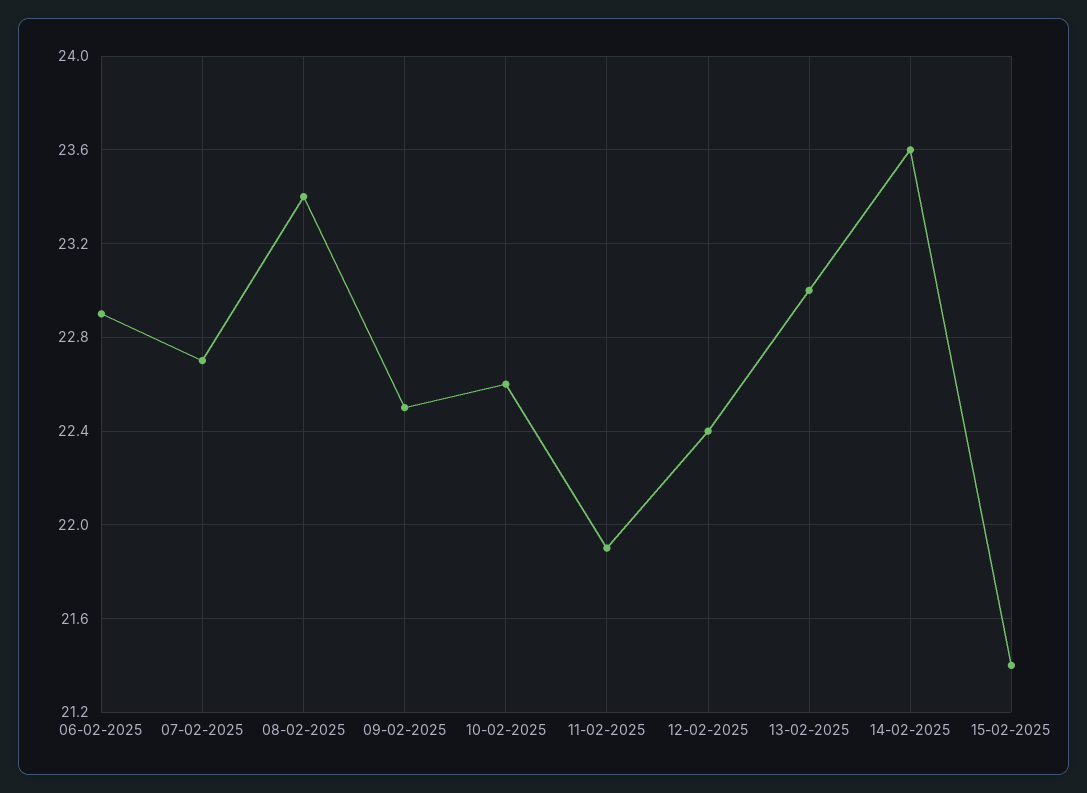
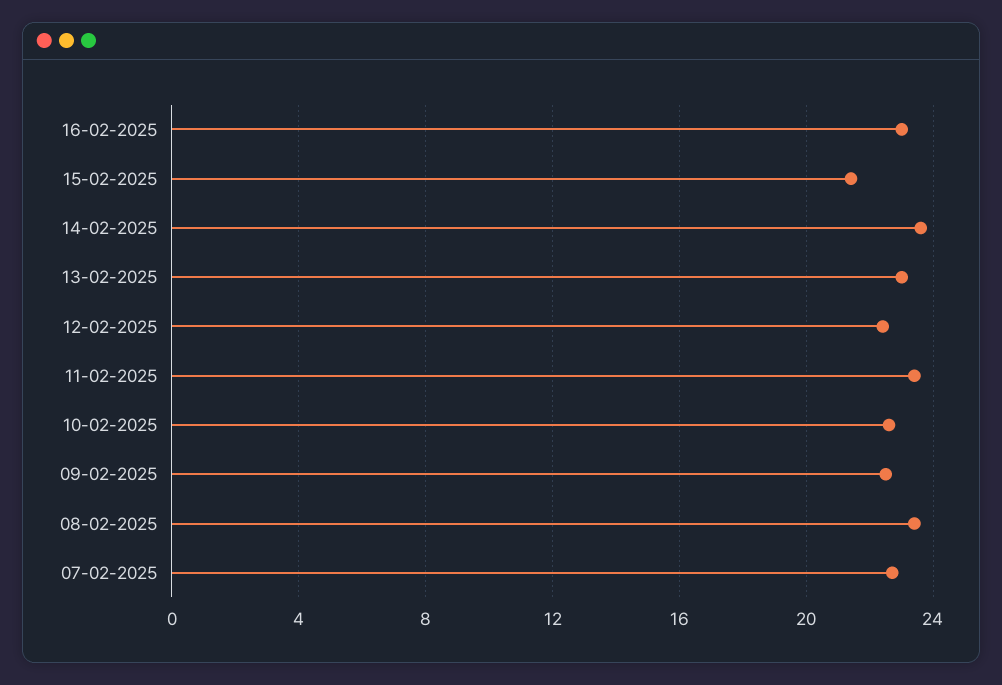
06-02-2025: 22.9 -> none
11-02-2025: 21.9 -> 23.5
16-02-2025: none -> 23

